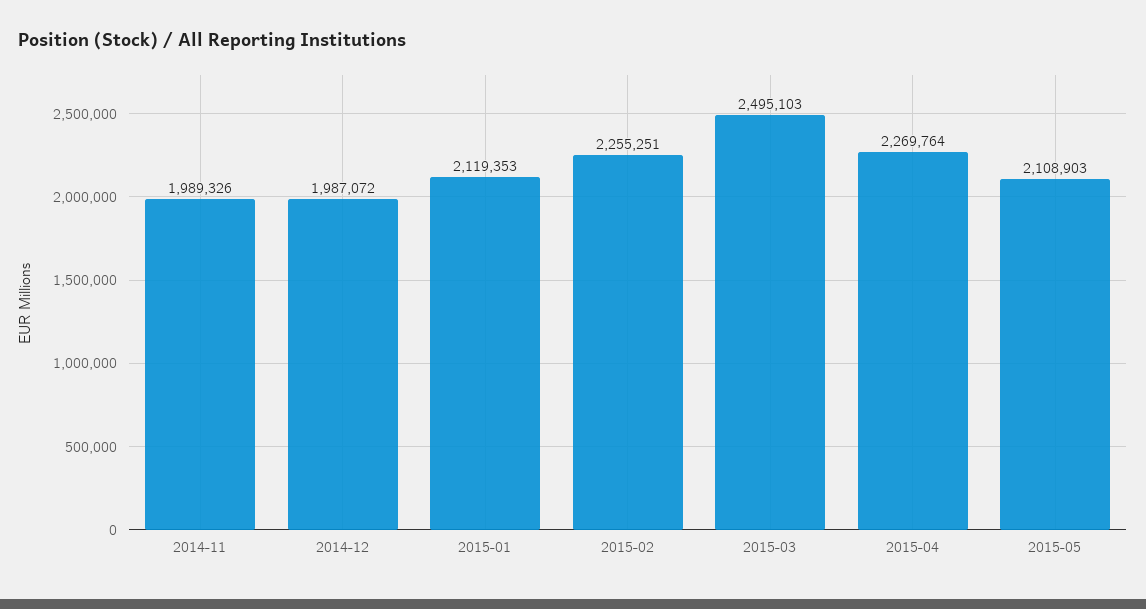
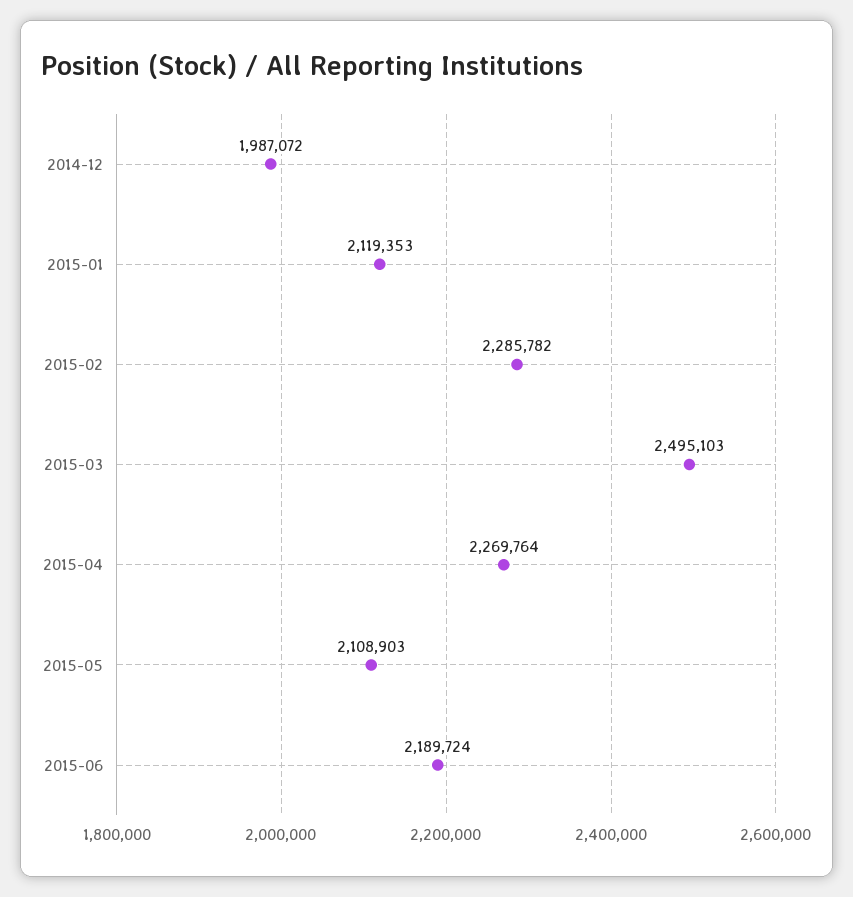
2014-11: 1989326 -> none
2015-02: 2255251 -> 2285782
2015-06: none -> 2189724

